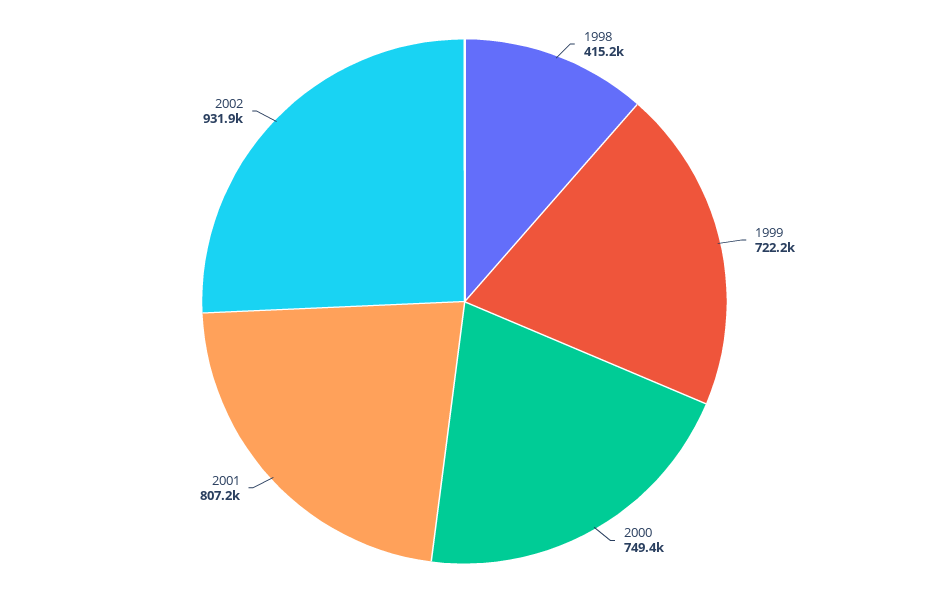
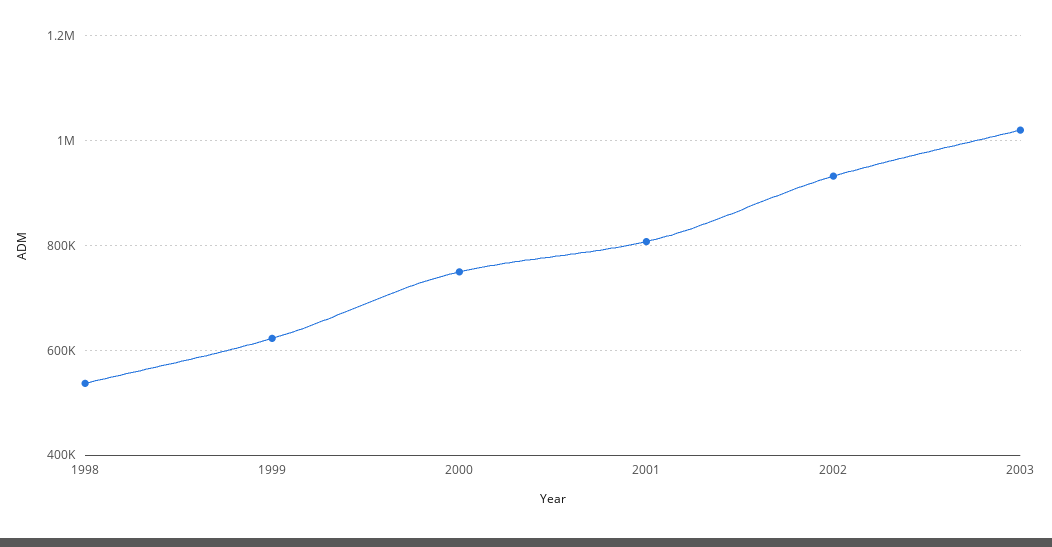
1998: 415200 -> 540000
1999: 722200 -> 620000
2003: none -> 1020000

